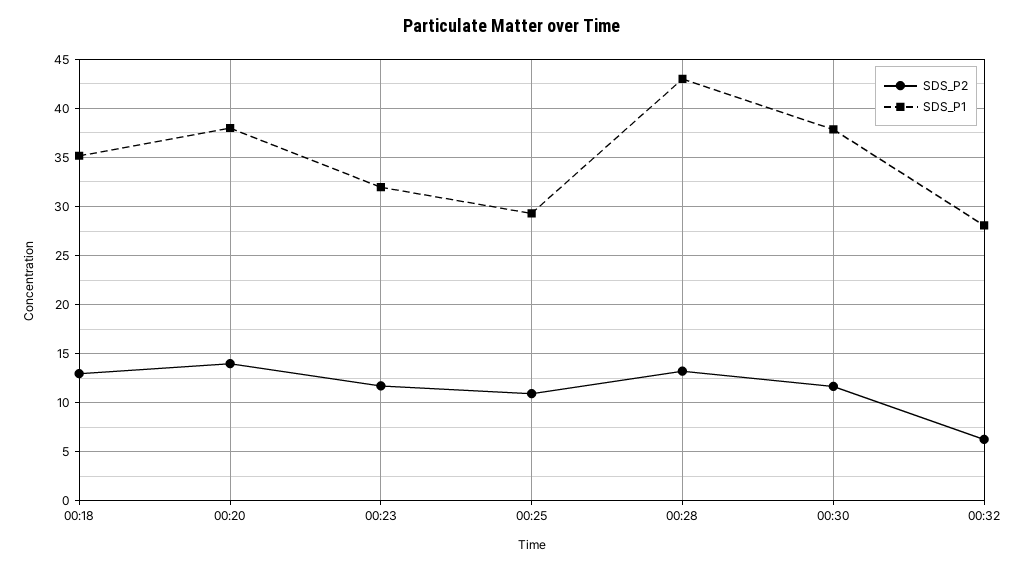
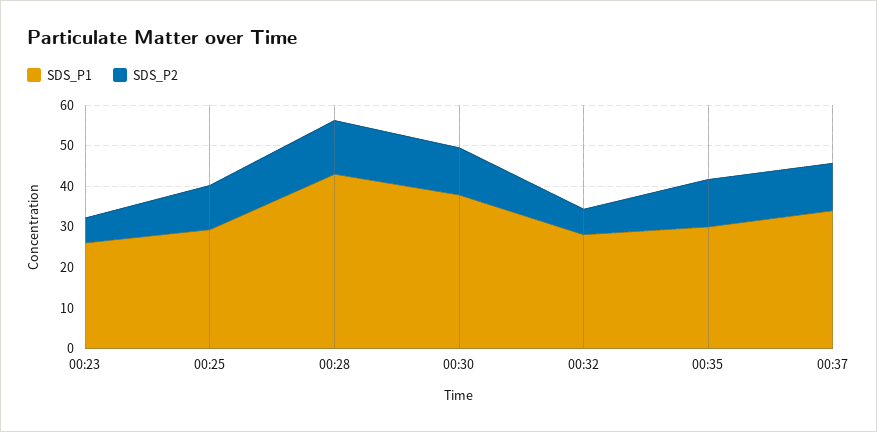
SDS_P2, 00:18: 13 -> none
SDS_P1, 00:18: 35 -> none
SDS_P2, 00:20: 14 -> none
SDS_P1, 00:20: 38 -> none
SDS_P2, 00:23: 12 -> 6
SDS_P1, 00:23: 32 -> 26
SDS_P1, 00:35: none -> 30
SDS_P2, 00:35: none -> 12
SDS_P1, 00:37: none -> 34
SDS_P2, 00:37: none -> 12

